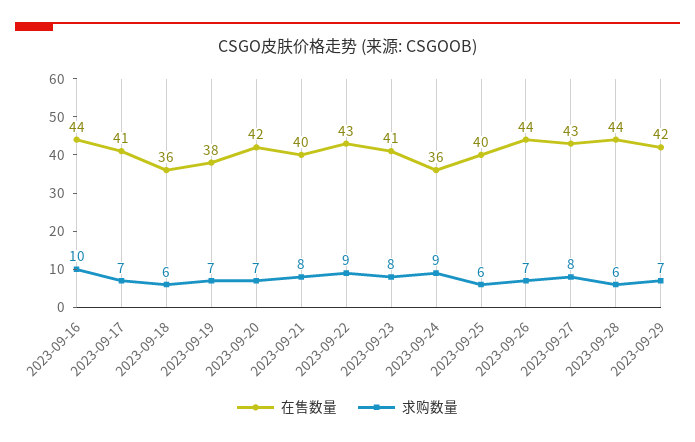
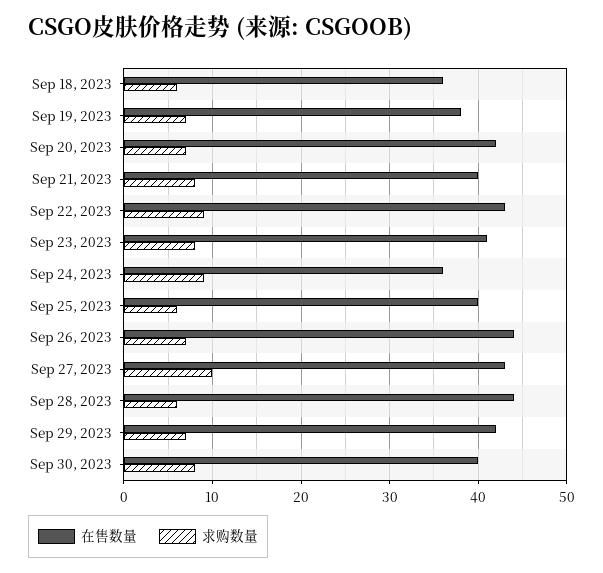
在售数量, 2023-09-16: 44 -> none
求购数量, 2023-09-16: 10 -> none
在售数量, 2023-09-17: 41 -> none
求购数量, 2023-09-17: 7 -> none
求购数量, 2023-09-27: 8 -> 10
在售数量, Sep 30, 2023: none -> 40
求购数量, Sep 30, 2023: none -> 8

